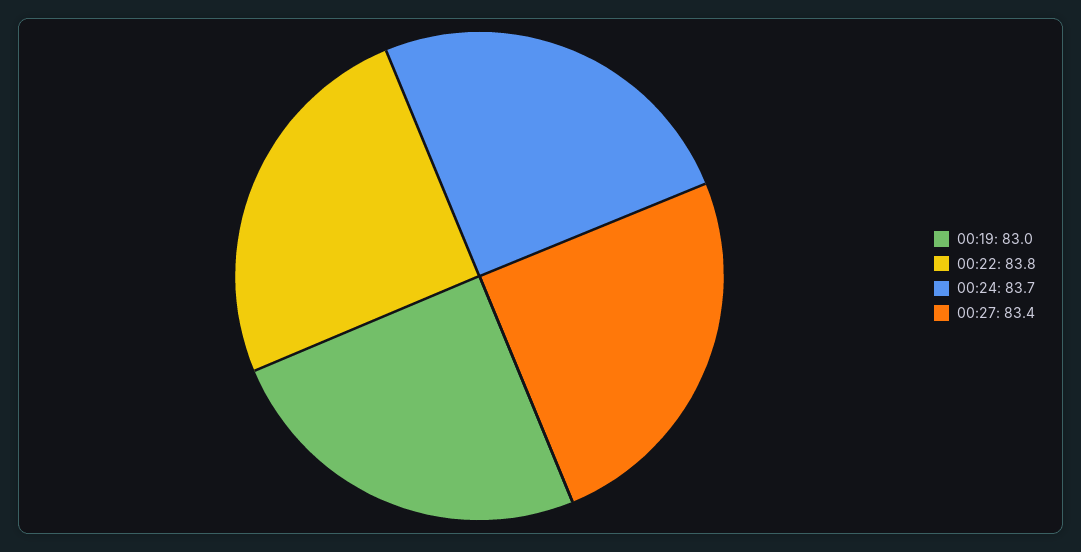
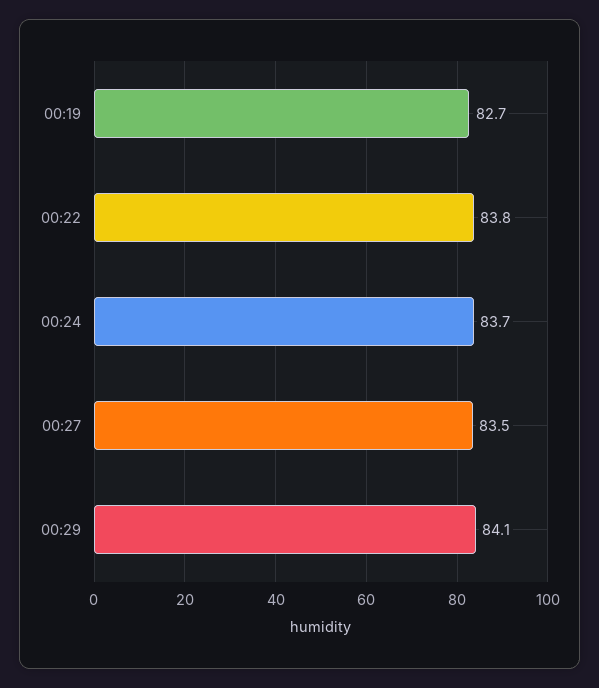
00:19: 83 -> 82.7
00:27: 83.4 -> 83.5
00:29: none -> 84.1

